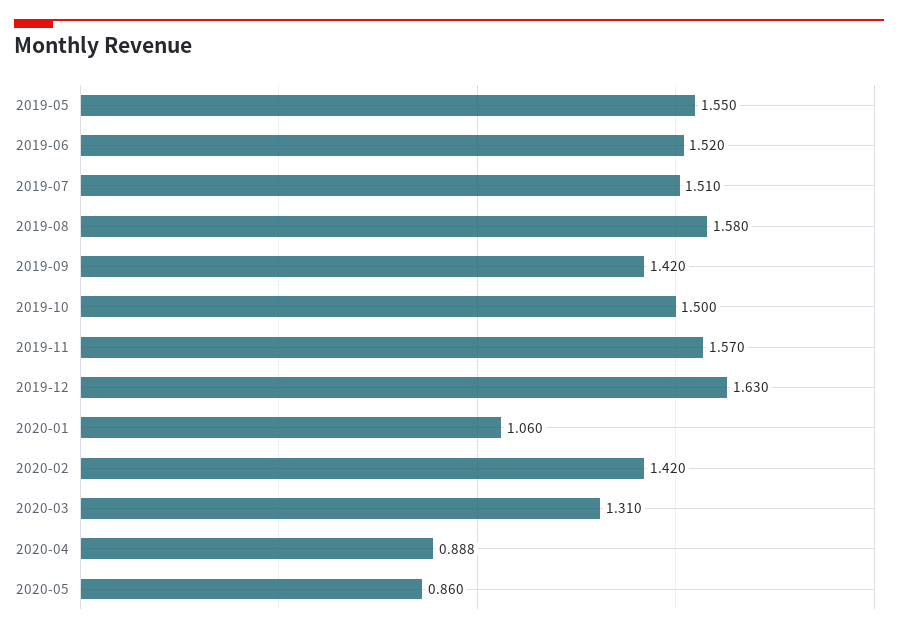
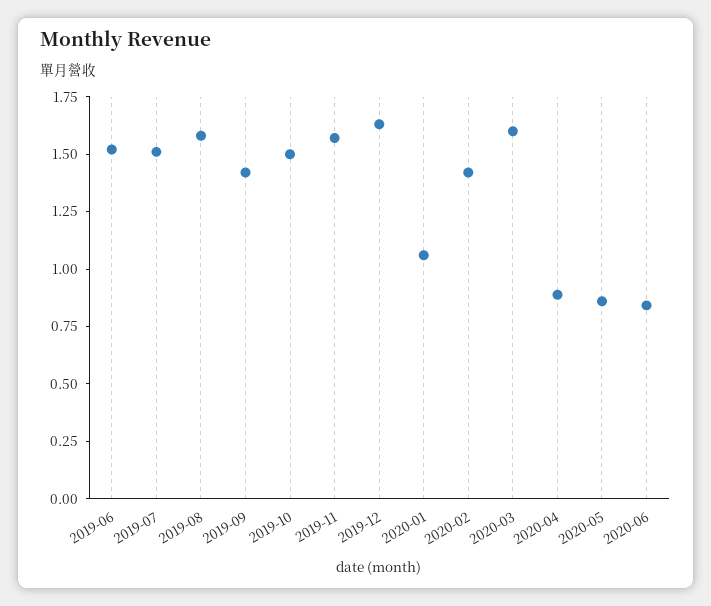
2019-05: 1.55 -> none
2020-03: 1.31 -> 1.6
2020-06: none -> 0.85

